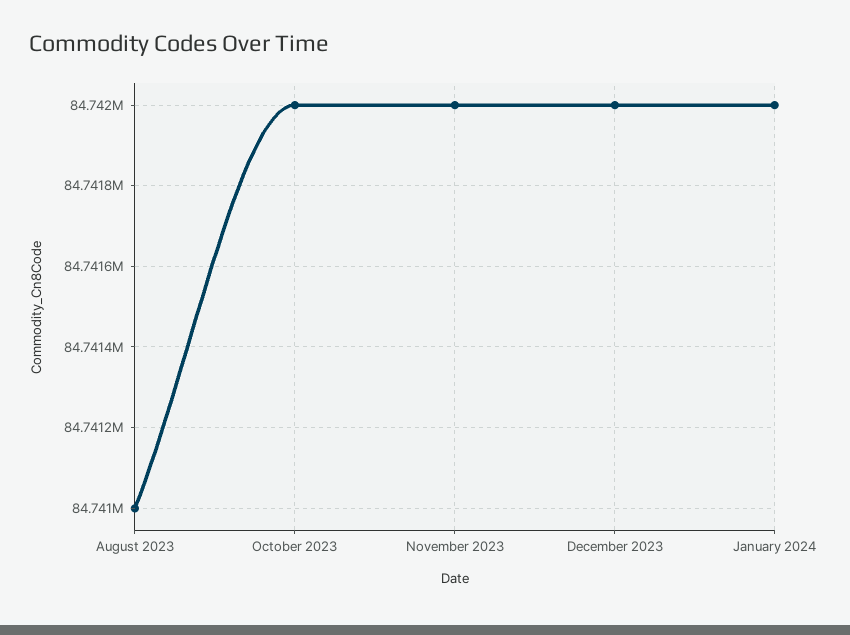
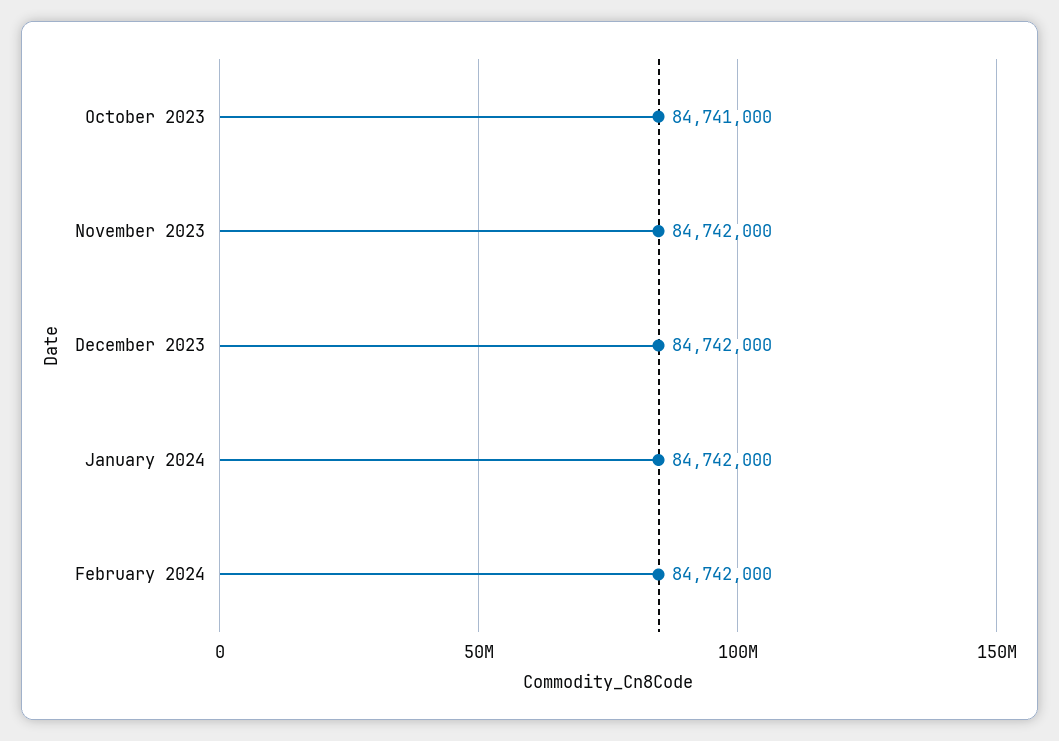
August 2023: 84741000 -> none
October 2023: 84742000 -> 84741000
February 2024: none -> 84742000

